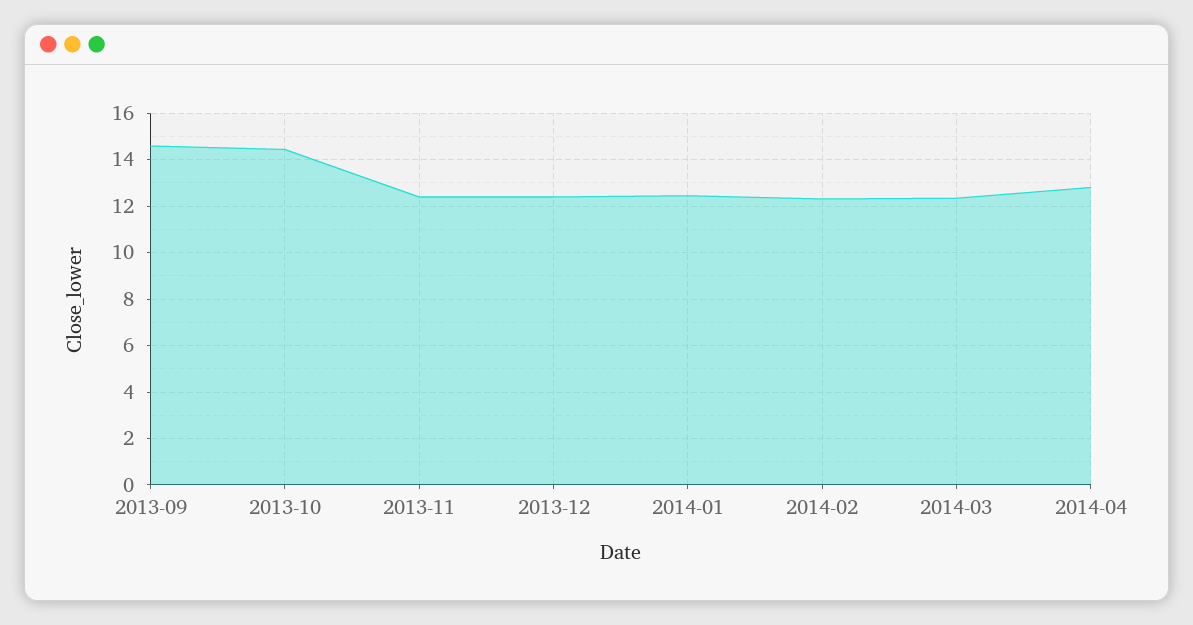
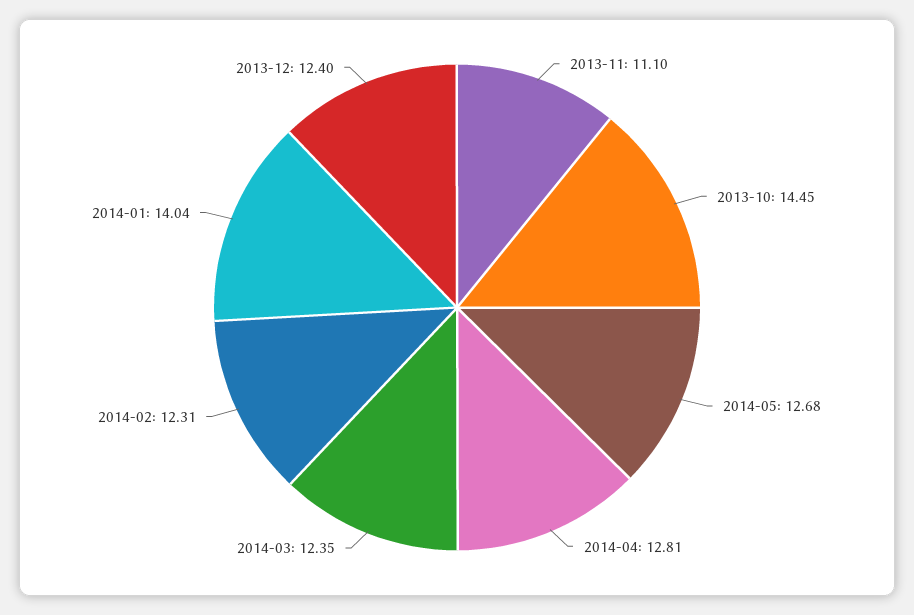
2013-09: 14.5 -> none
2013-11: 12.5 -> 11.1
2014-01: 12.5 -> 14.04
2014-05: none -> 12.68

